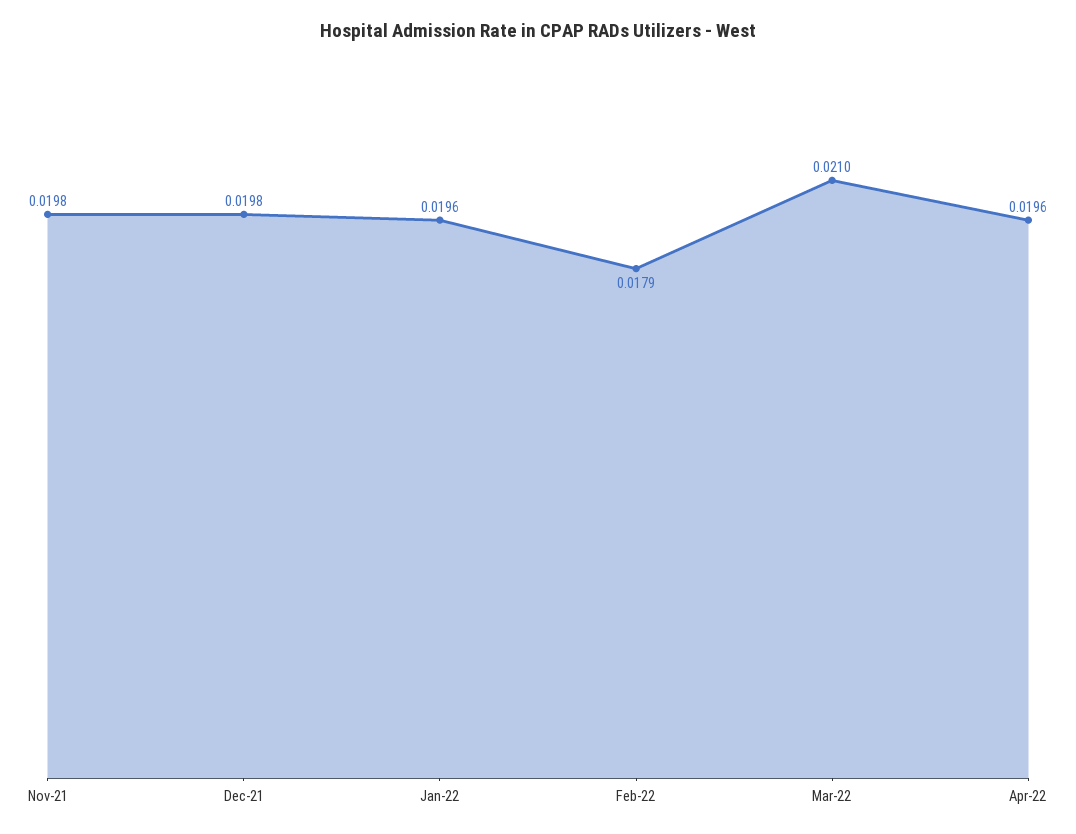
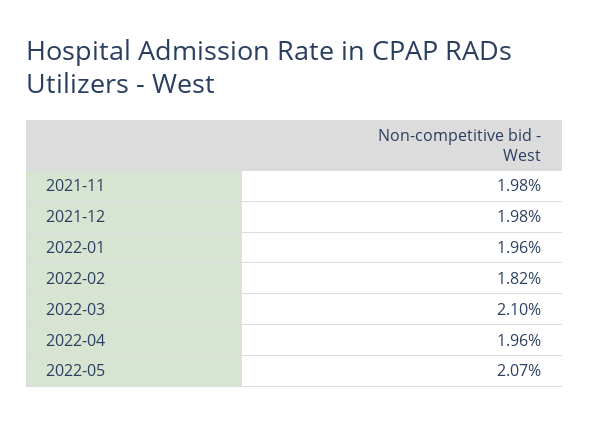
Feb-22: 0.0179 -> 0.0182
2022-05: none -> 0.0207

